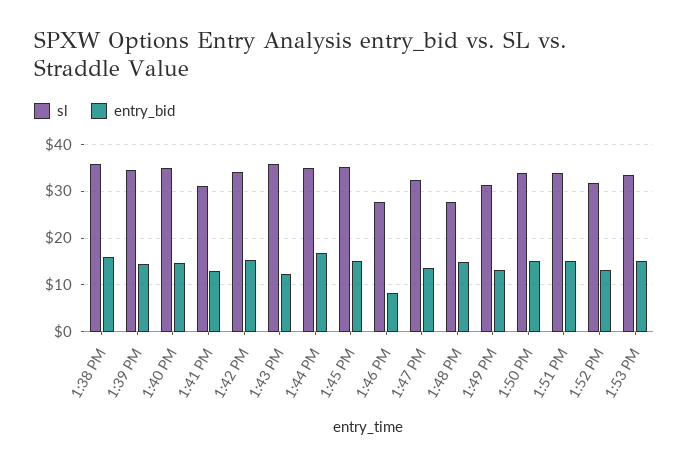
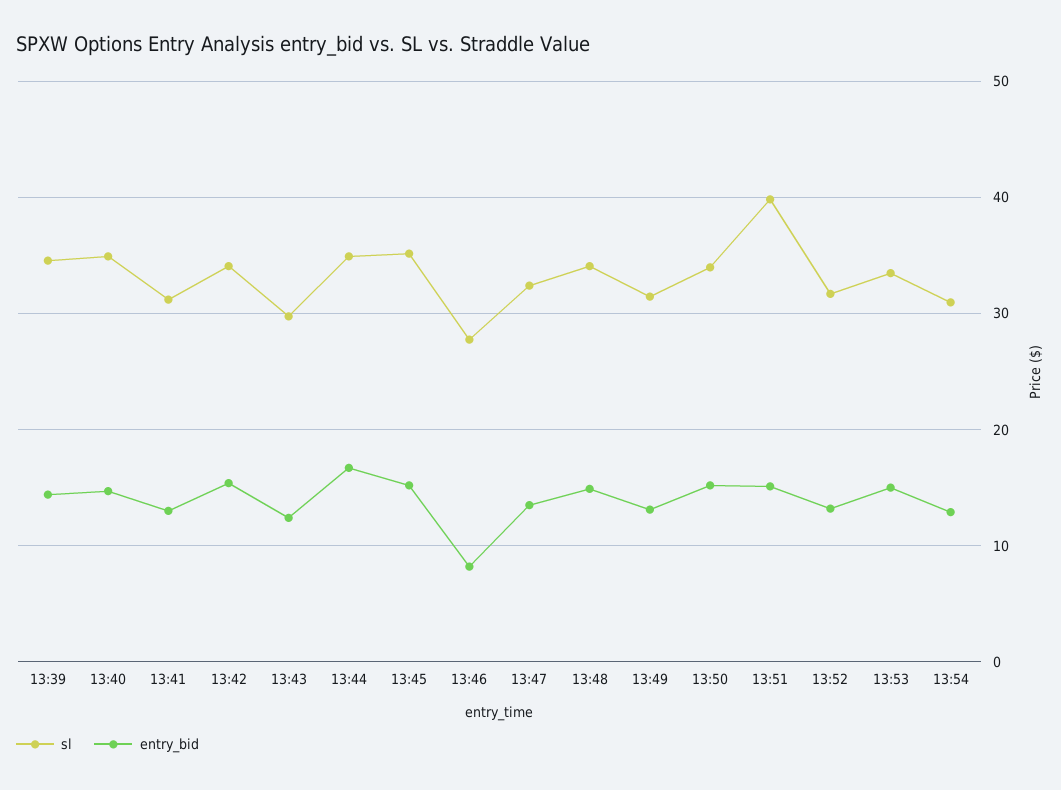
sl, 1:38 PM: 36 -> none
entry_bid, 1:38 PM: 16 -> none
sl, 1:43 PM: 36 -> 30
sl, 1:48 PM: 28 -> 34
sl, 1:51 PM: 34 -> 40
sl, 13:54: none -> 31
entry_bid, 13:54: none -> 13

